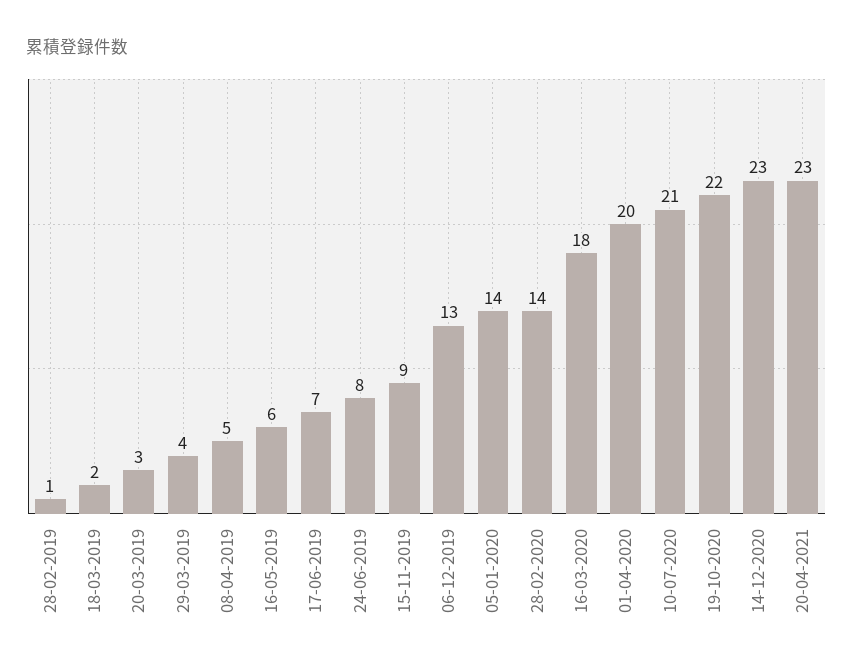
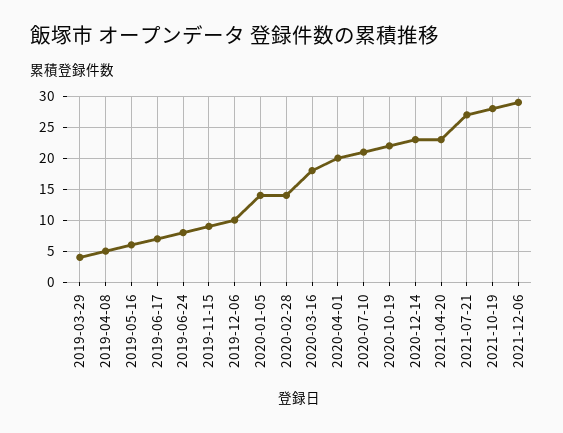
28-02-2019: 1 -> none
18-03-2019: 2 -> none
20-03-2019: 3 -> none
06-12-2019: 13 -> 10
2021-07-21: none -> 27
2021-10-19: none -> 28
2021-12-06: none -> 29

